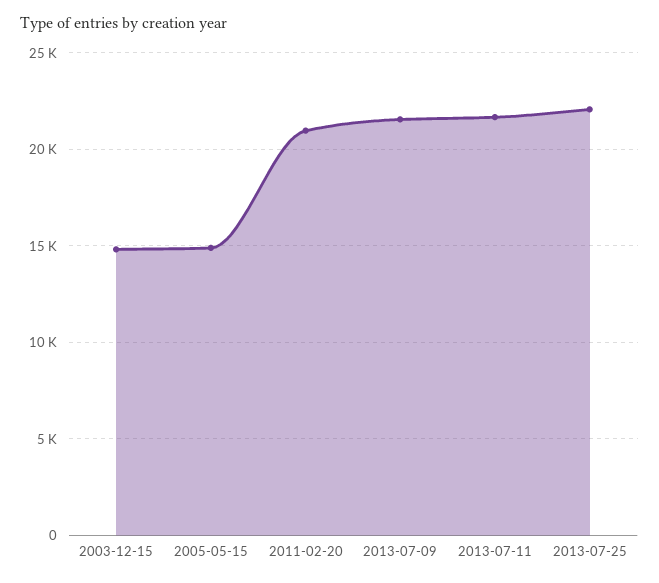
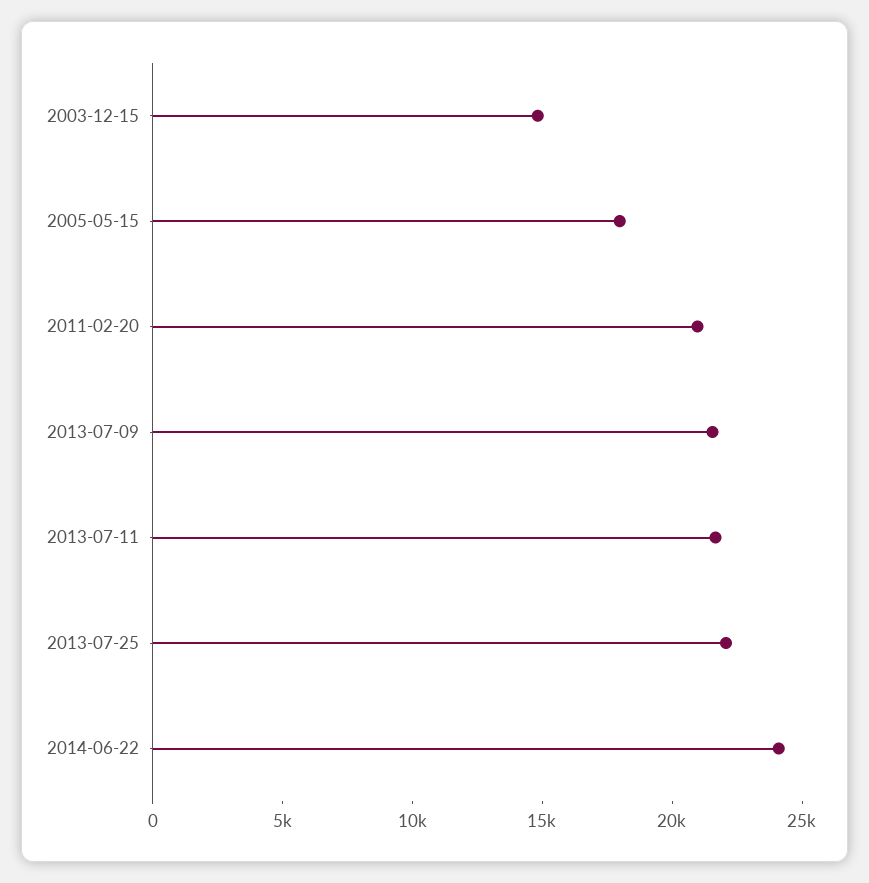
2005-05-15: 15000 -> 18000
2014-06-22: none -> 24000

